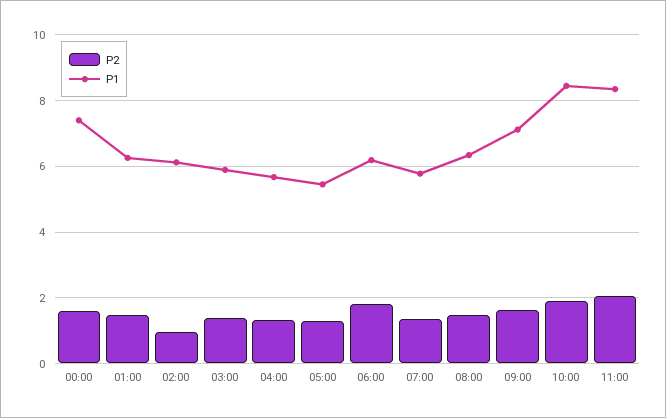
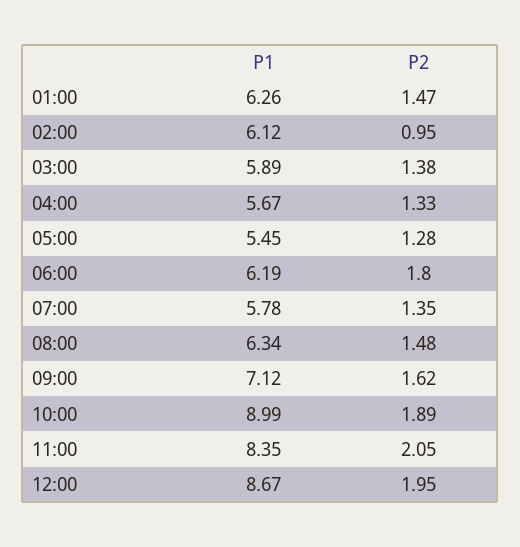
P2, 00:00: 1.6 -> none
P1, 00:00: 7.4 -> none
P1, 10:00: 8.4 -> 8.99
P1, 12:00: none -> 8.67
P2, 12:00: none -> 1.95

